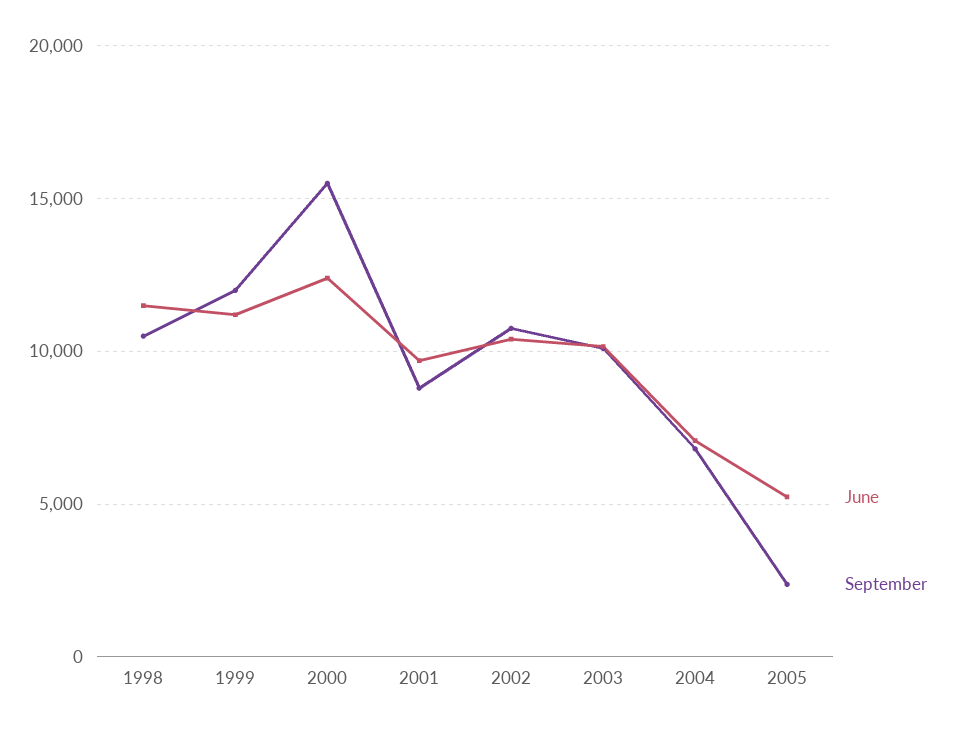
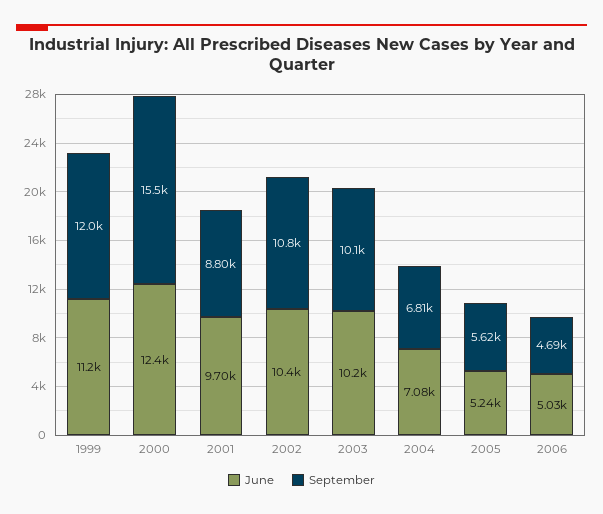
June, 1998: 11500 -> none
September, 1998: 10500 -> none
September, 2005: 2500 -> 5620
June, 2006: none -> 5030
September, 2006: none -> 4690

